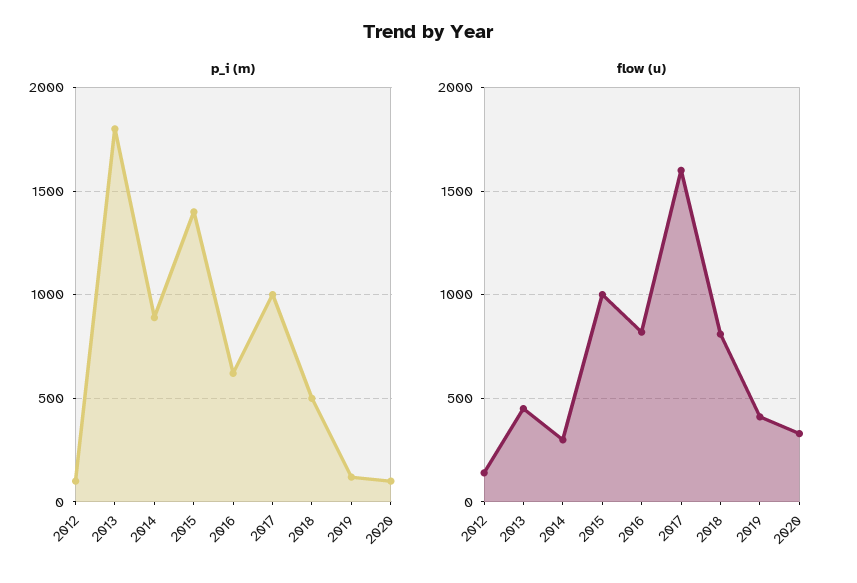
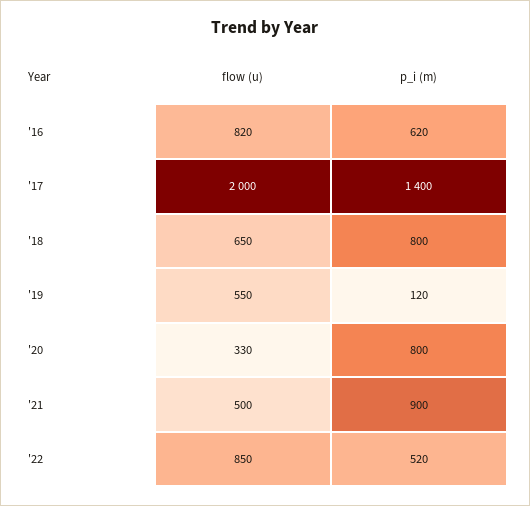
p_i (m), 2012: 100 -> none
p_i (m), 2013: 1800 -> none
p_i (m), 2014: 900 -> none
p_i (m), 2015: 1400 -> none
p_i (m), 2017: 1000 -> 1400
p_i (m), 2018: 500 -> 800
p_i (m), 2020: 100 -> 800
flow (u), 2012: 150 -> none
flow (u), 2013: 450 -> none
flow (u), 2014: 300 -> none
flow (u), 2015: 1000 -> none
flow (u), 2017: 1600 -> 2000
flow (u), 2018: 800 -> 650
flow (u), 2019: 400 -> 550
flow (u), '21: none -> 500
p_i (m), '21: none -> 900
flow (u), '22: none -> 850
p_i (m), '22: none -> 520

